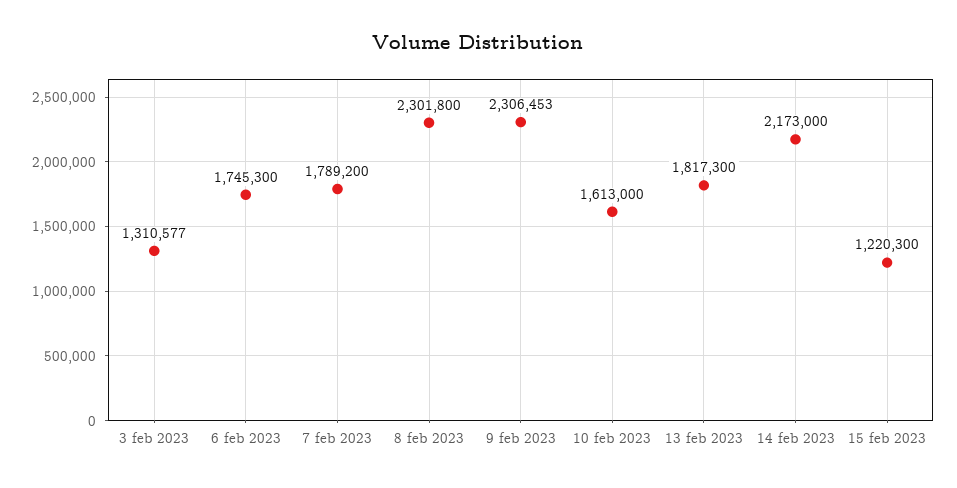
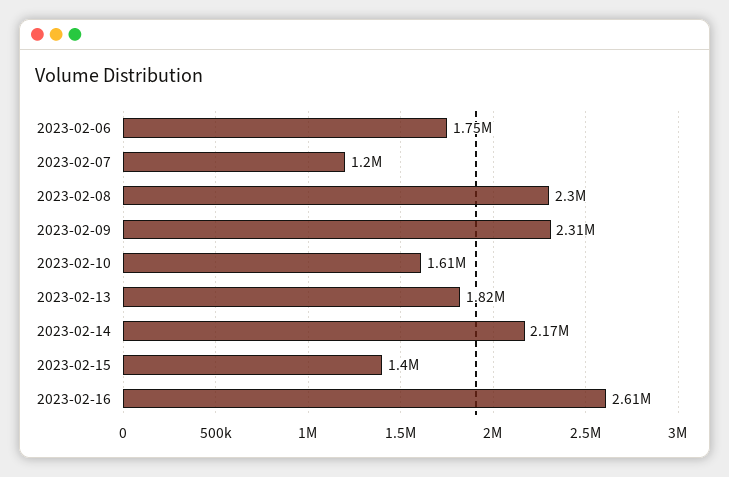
3 feb 2023: 1310577 -> none
7 feb 2023: 1789200 -> 1200000
15 feb 2023: 1220300 -> 1400000
2023-02-16: none -> 2610000

